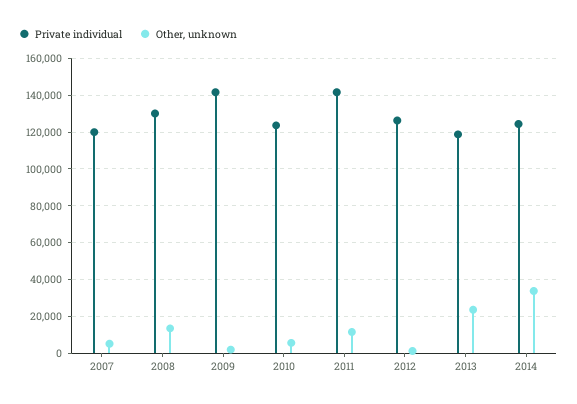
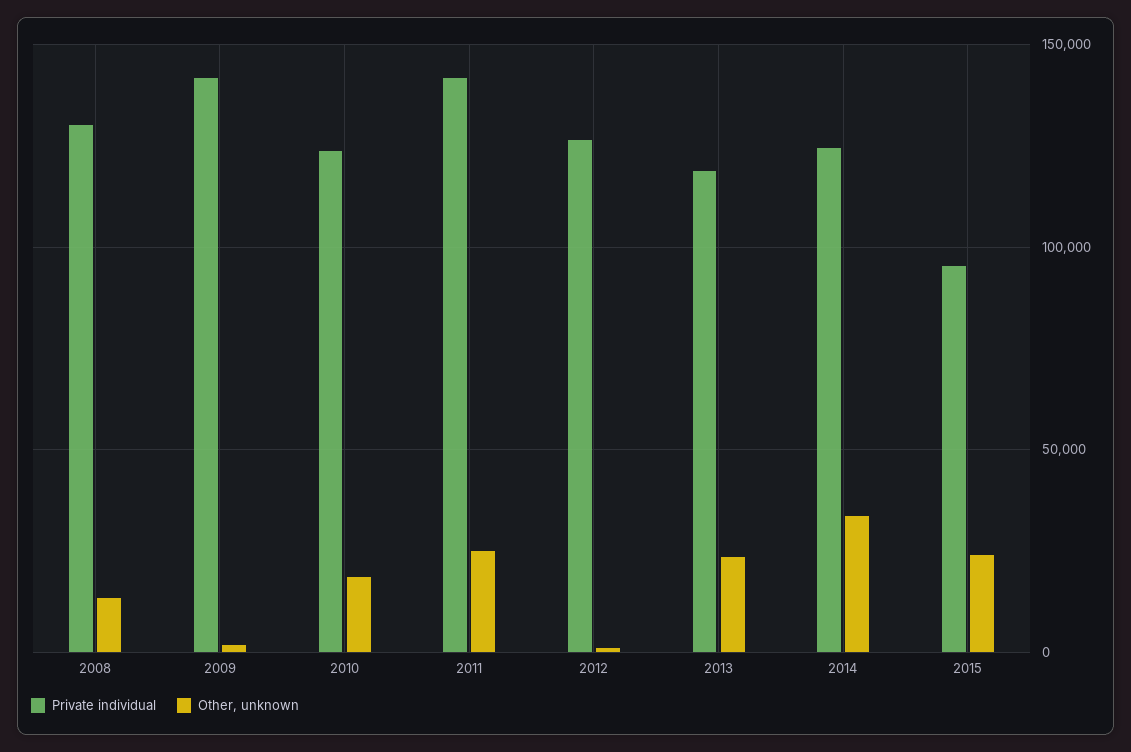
Private individual, 2007: 120000 -> none
Other, unknown, 2007: 5000 -> none
Other, unknown, 2010: 5000 -> 20000
Other, unknown, 2011: 10000 -> 25000
Private individual, 2015: none -> 95000
Other, unknown, 2015: none -> 25000

